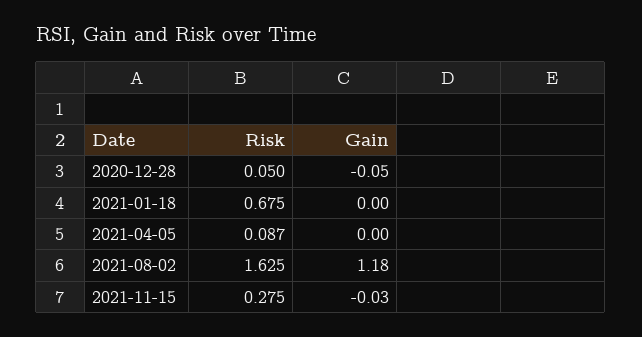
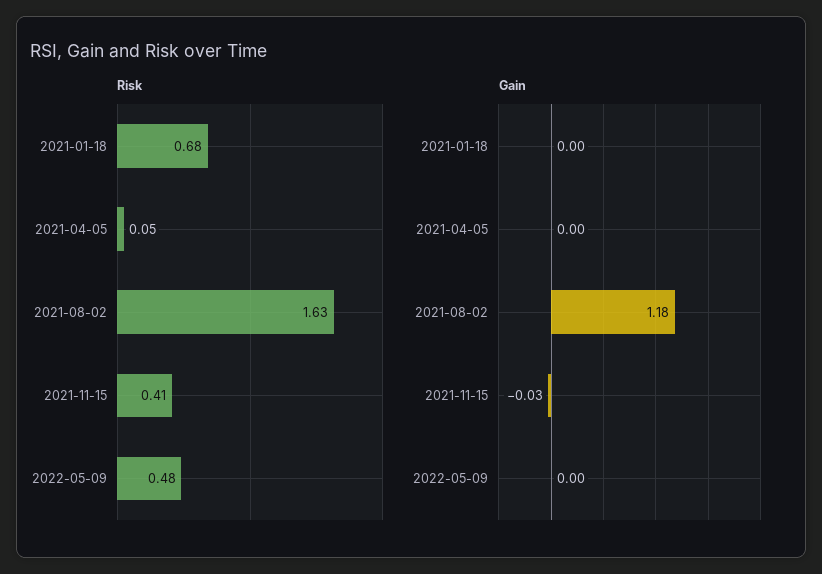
Risk, 2020-12-28: 0.05 -> none
Gain, 2020-12-28: -0.05 -> none
Risk, 2021-04-05: 0.087 -> 0.05
Risk, 2021-11-15: 0.275 -> 0.41
Risk, 2022-05-09: none -> 0.48
Gain, 2022-05-09: none -> 0

